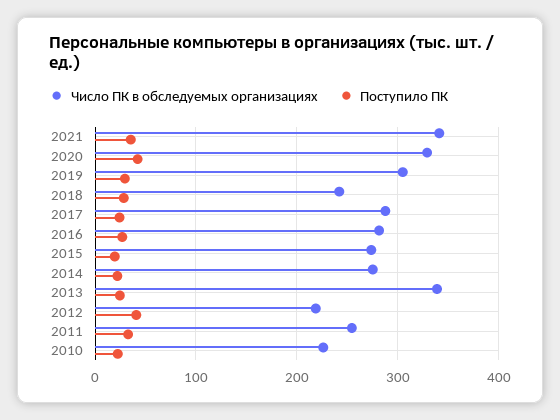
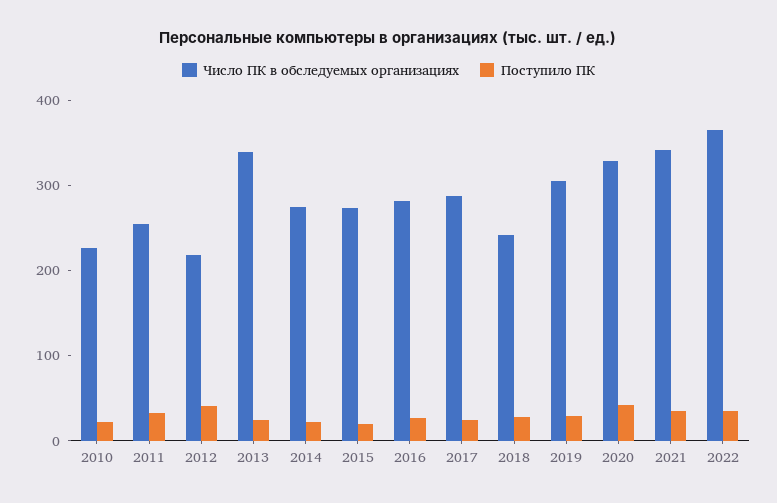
Число ПК в обследуемых организациях, 2022: none -> 360
Поступило ПК, 2022: none -> 40

